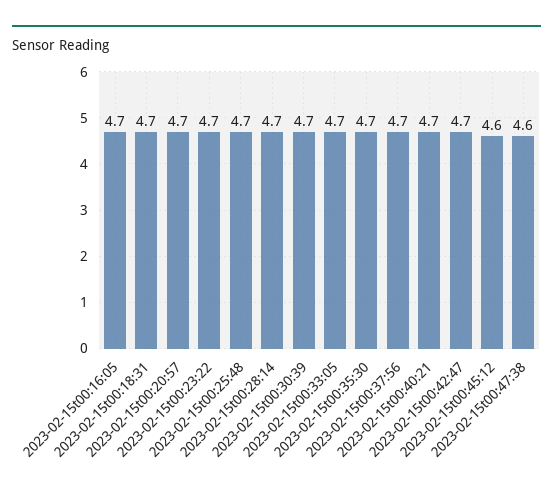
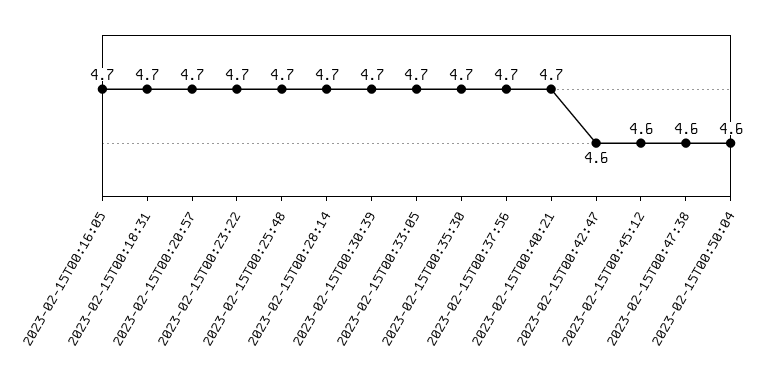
2023-02-15t00:42:47: 4.7 -> 4.6
2023-02-15T00:50:04: none -> 4.6

